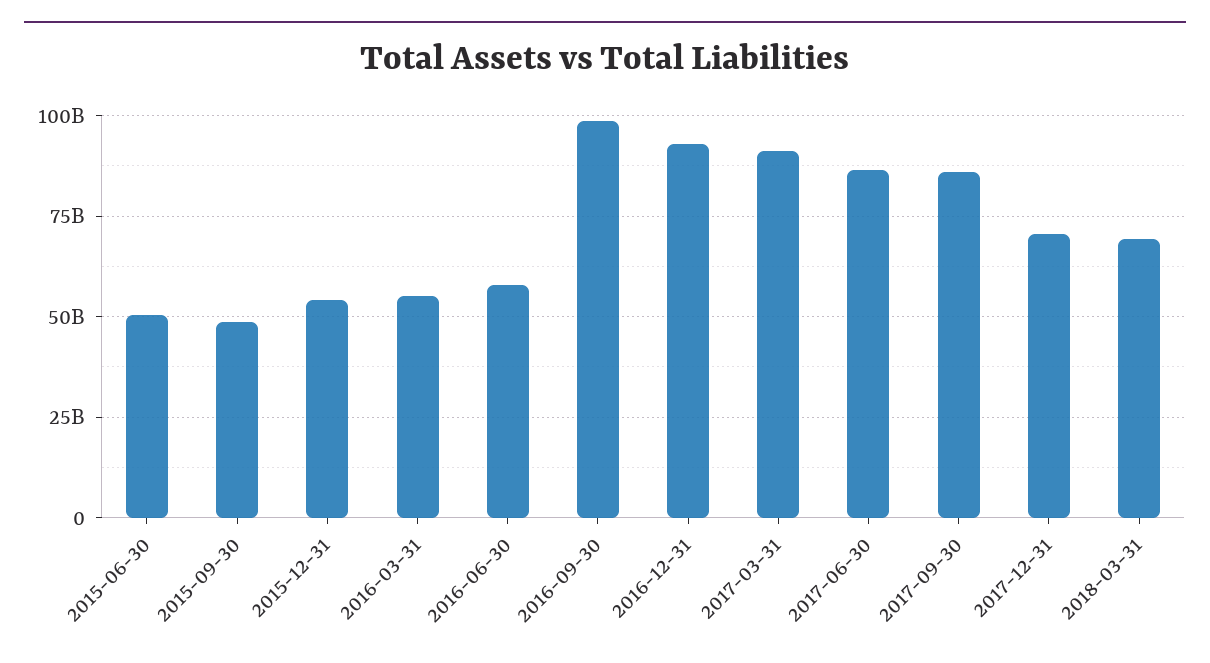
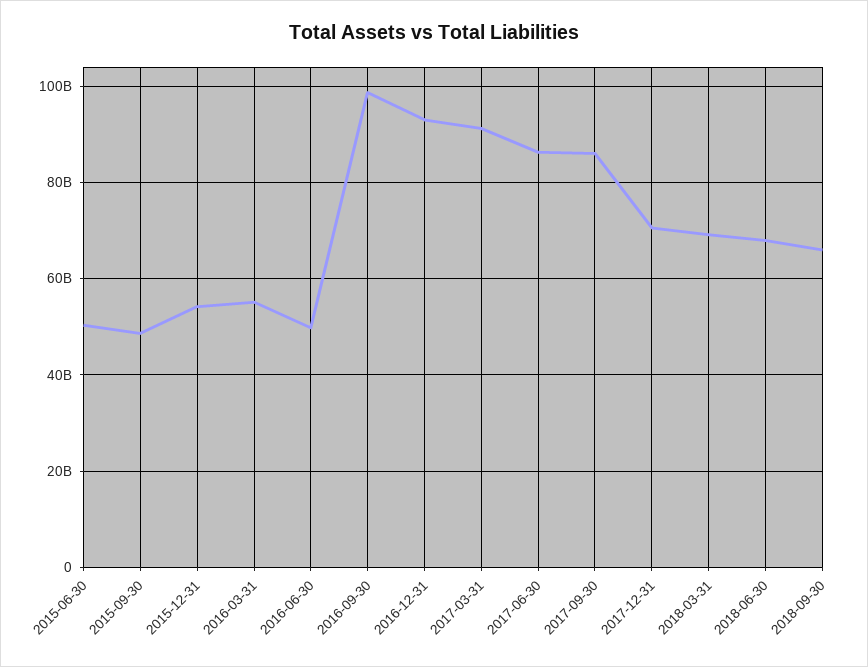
2016-06-30: 57500000000 -> 50000000000
2018-06-30: none -> 68000000000
2018-09-30: none -> 66000000000

